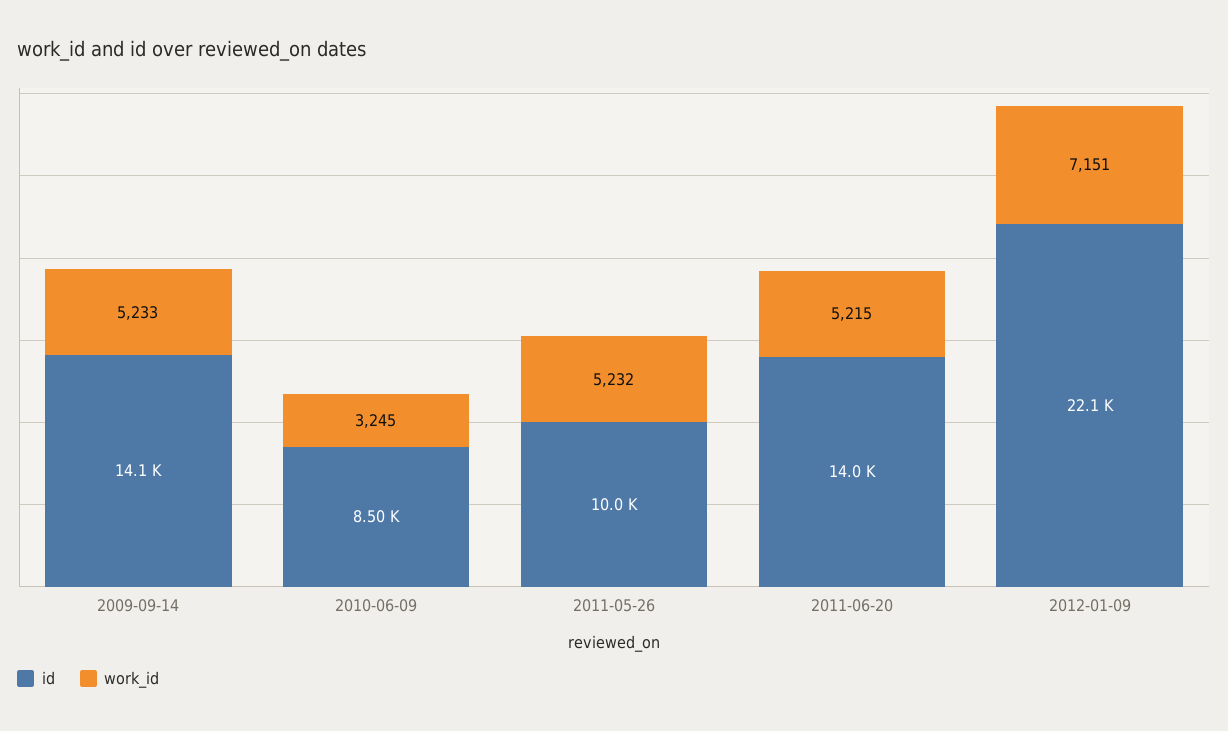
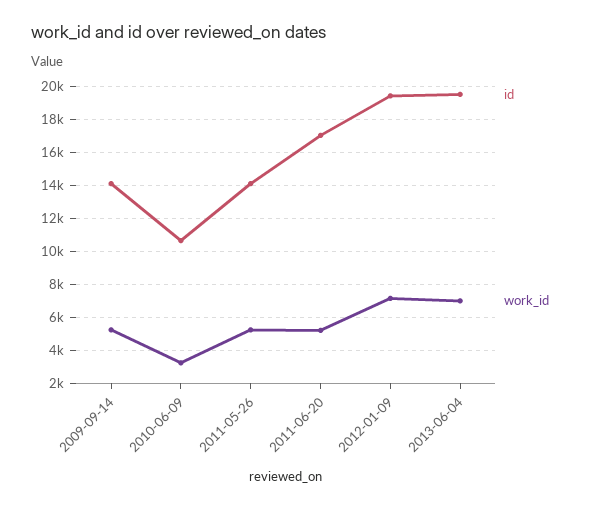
id, 2010-06-09: 8500 -> 10500
id, 2011-05-26: 10000 -> 14000
id, 2011-06-20: 14000 -> 17000
id, 2012-01-09: 22100 -> 19500
id, 2013-06-04: none -> 19500
work_id, 2013-06-04: none -> 7000

